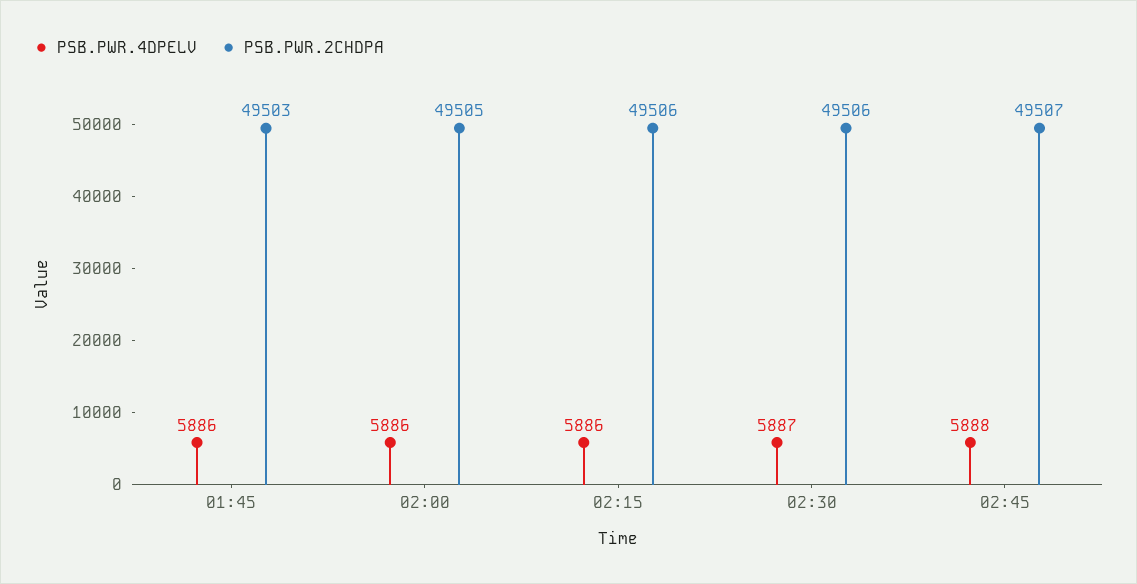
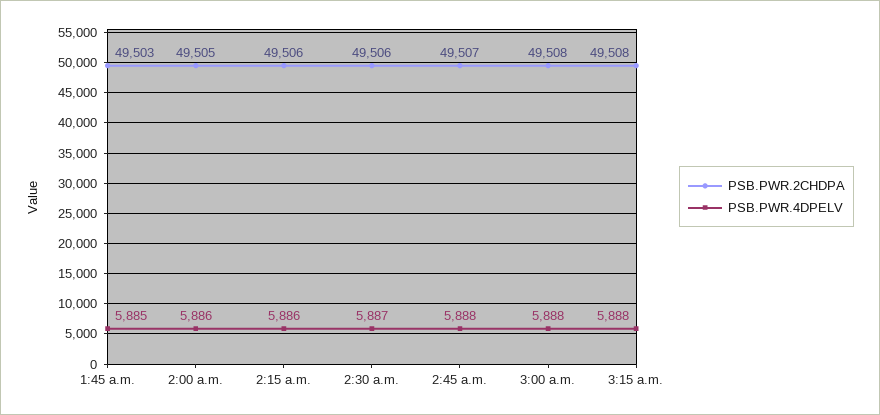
PSB.PWR.4DPELV, 01:45: 5886 -> 5885
PSB.PWR.2CHDPA, 3:00 a.m.: none -> 49508
PSB.PWR.4DPELV, 3:00 a.m.: none -> 5888
PSB.PWR.2CHDPA, 3:15 a.m.: none -> 49508
PSB.PWR.4DPELV, 3:15 a.m.: none -> 5888

